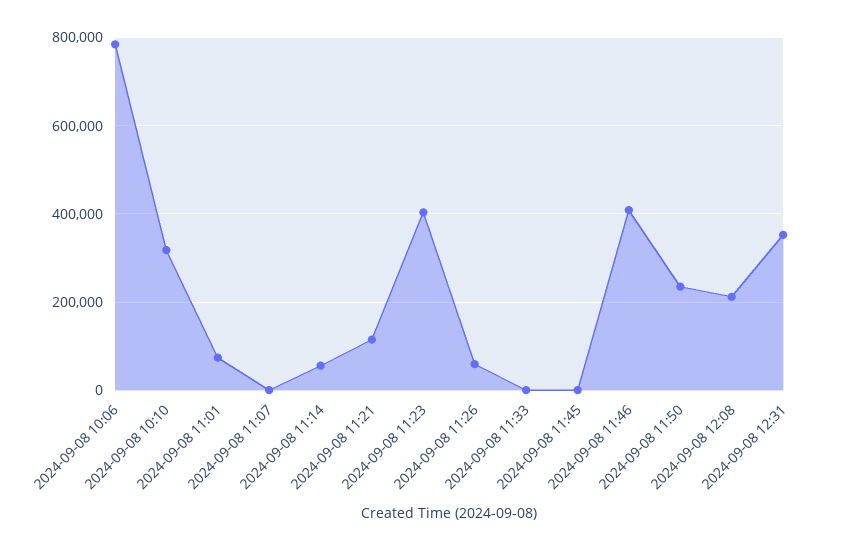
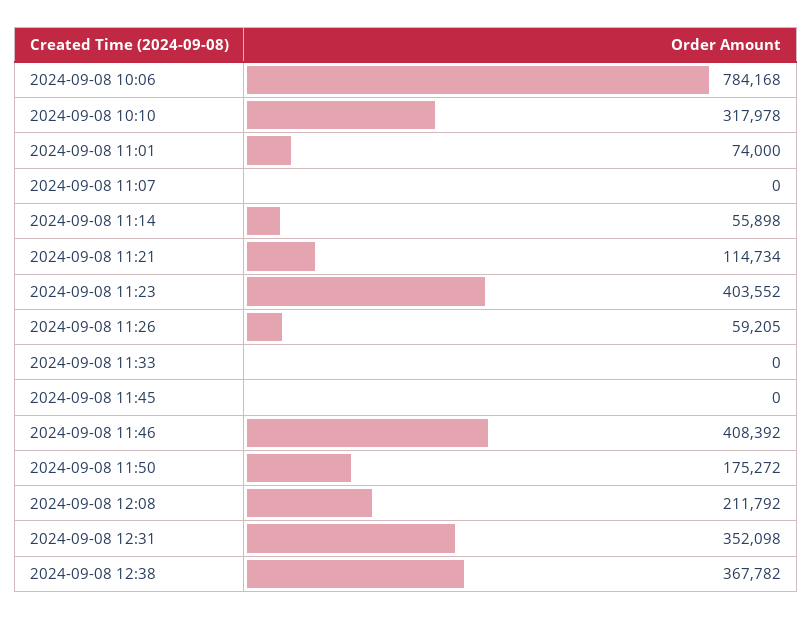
2024-09-08 11:50: 240000 -> 175272
2024-09-08 12:38: none -> 367782

